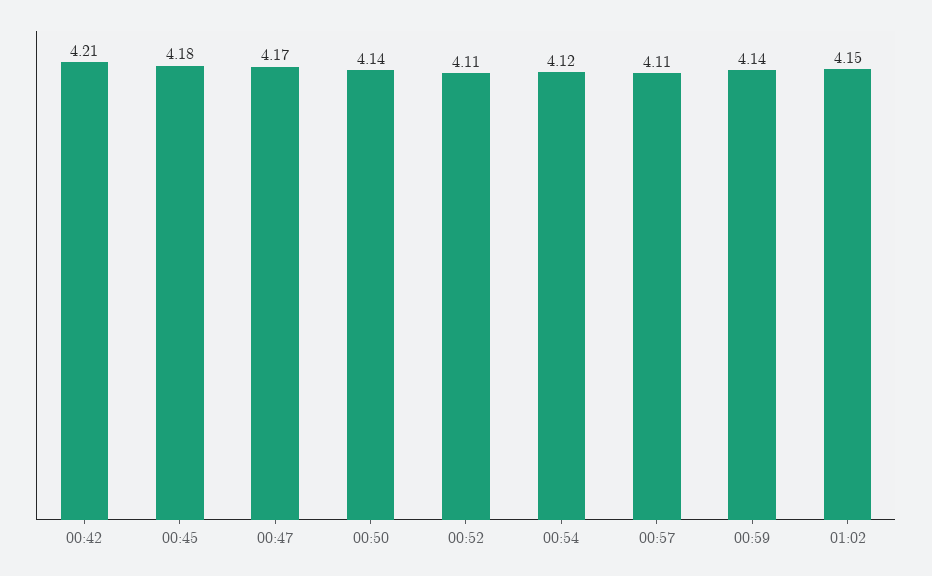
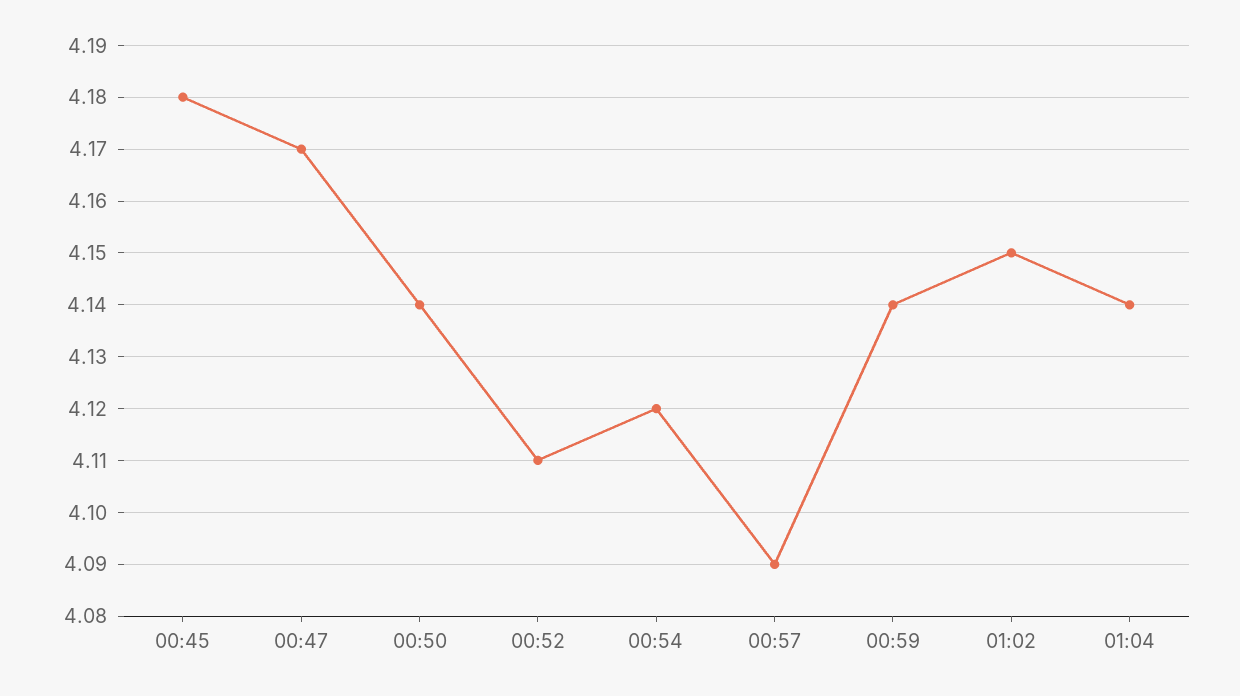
00:42: 4.21 -> none
00:57: 4.11 -> 4.09
01:04: none -> 4.14

